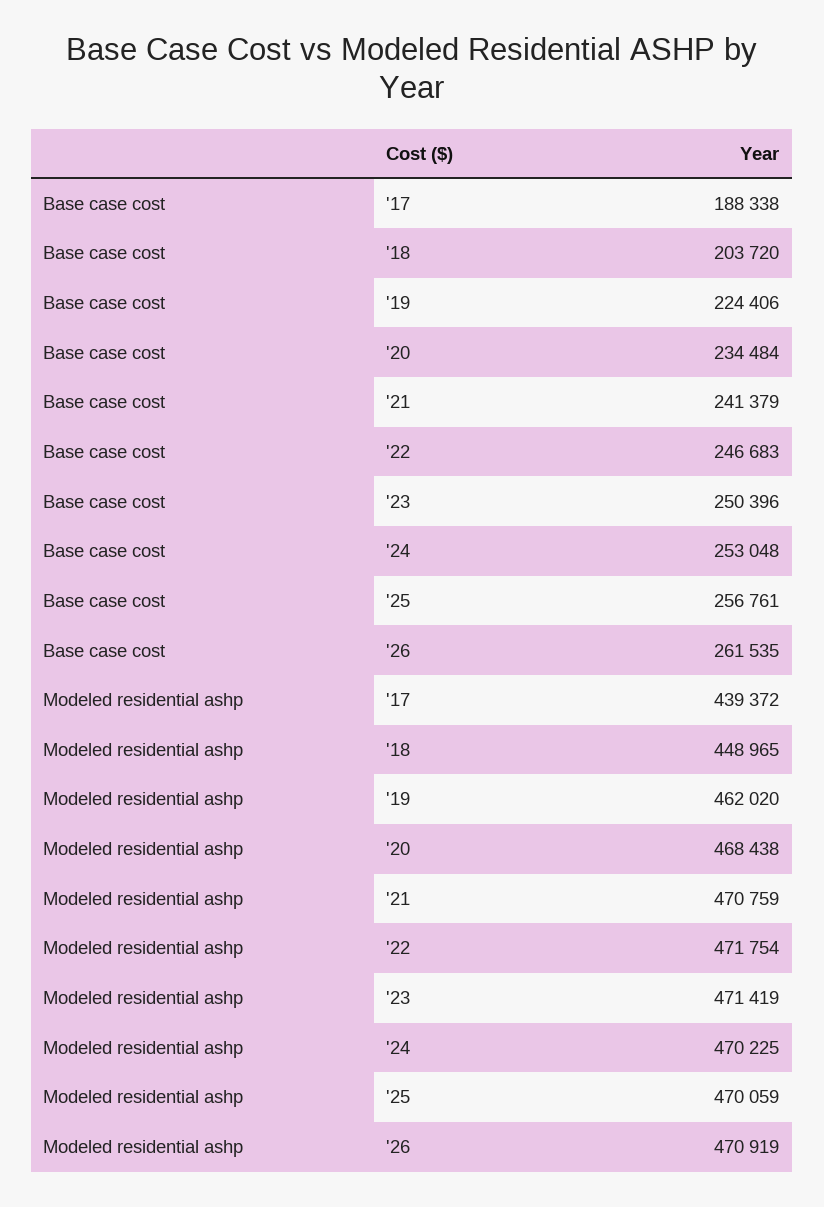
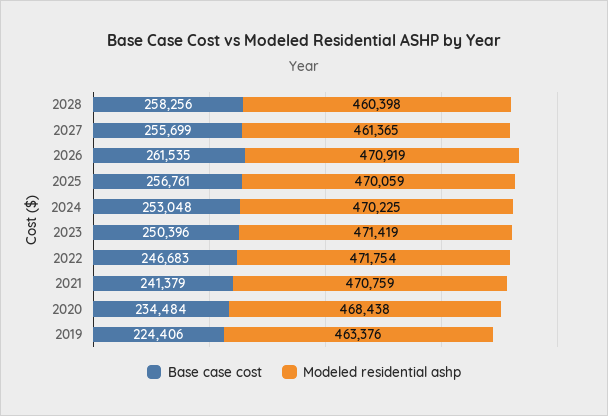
Base case cost, '17: 188338 -> none
Base case cost, '18: 203720 -> none
Modeled residential ashp, '17: 439372 -> none
Modeled residential ashp, '18: 448965 -> none
Modeled residential ashp, '19: 462020 -> 463376
Base case cost, 2028: none -> 258256
Modeled residential ashp, 2028: none -> 460398
Base case cost, 2027: none -> 255699
Modeled residential ashp, 2027: none -> 461365

